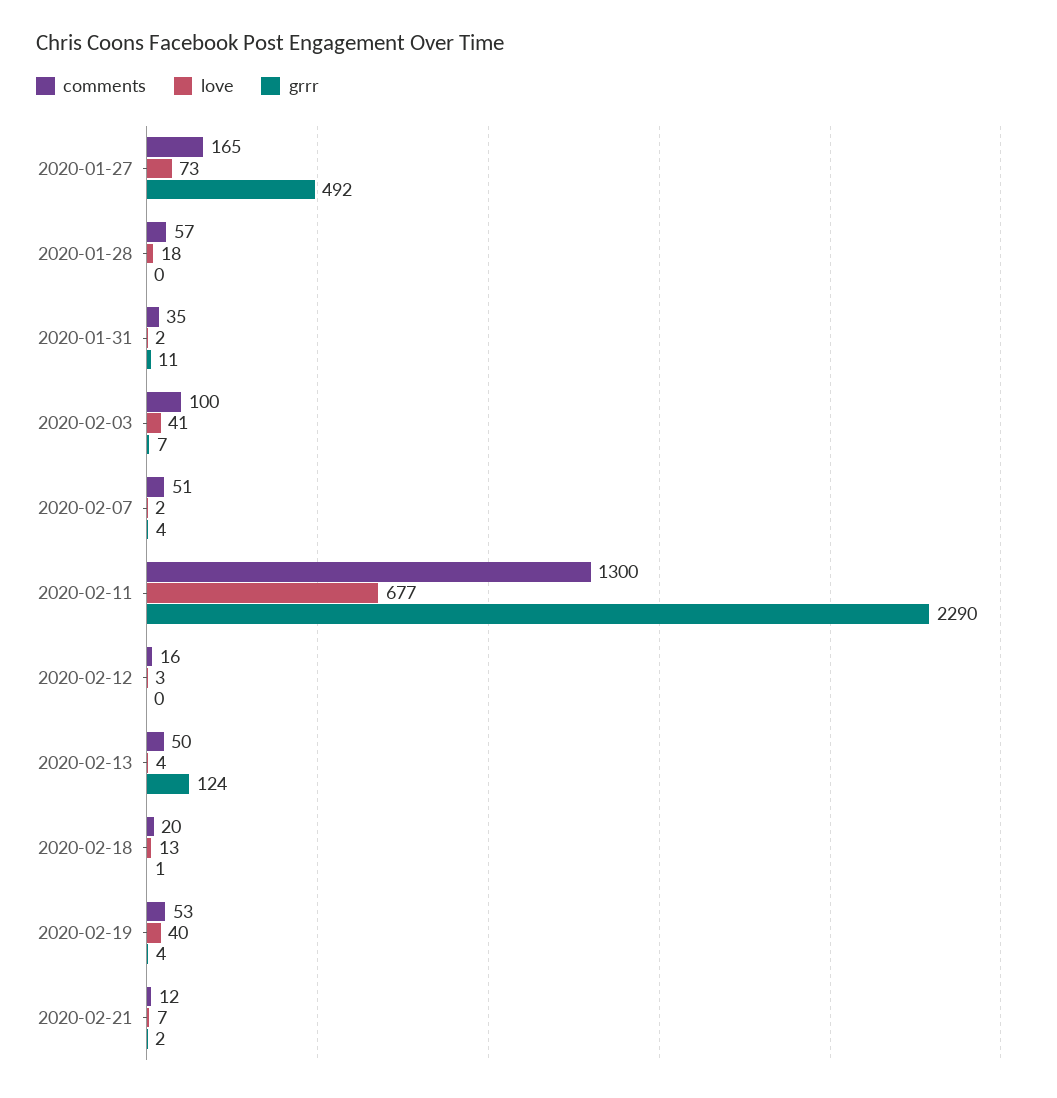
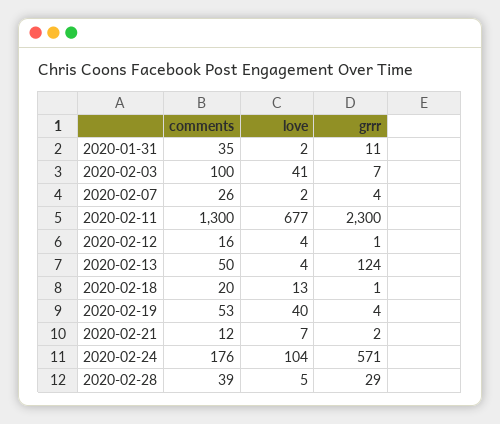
comments, 2020-01-27: 165 -> none
love, 2020-01-27: 73 -> none
grrr, 2020-01-27: 492 -> none
comments, 2020-01-28: 57 -> none
love, 2020-01-28: 18 -> none
grrr, 2020-01-28: 0 -> none
comments, 2020-02-07: 51 -> 26
grrr, 2020-02-11: 2290 -> 2300
love, 2020-02-12: 3 -> 4
grrr, 2020-02-12: 0 -> 1
comments, 2020-02-24: none -> 176
love, 2020-02-24: none -> 104
grrr, 2020-02-24: none -> 571
comments, 2020-02-28: none -> 39
love, 2020-02-28: none -> 5
grrr, 2020-02-28: none -> 29

